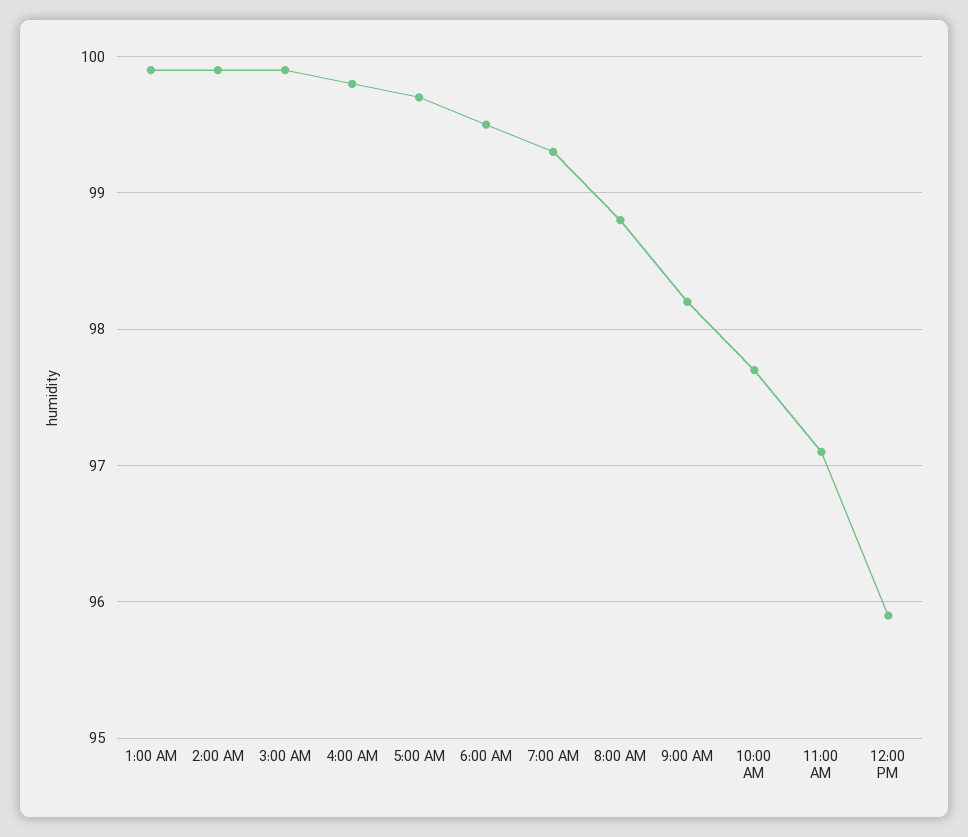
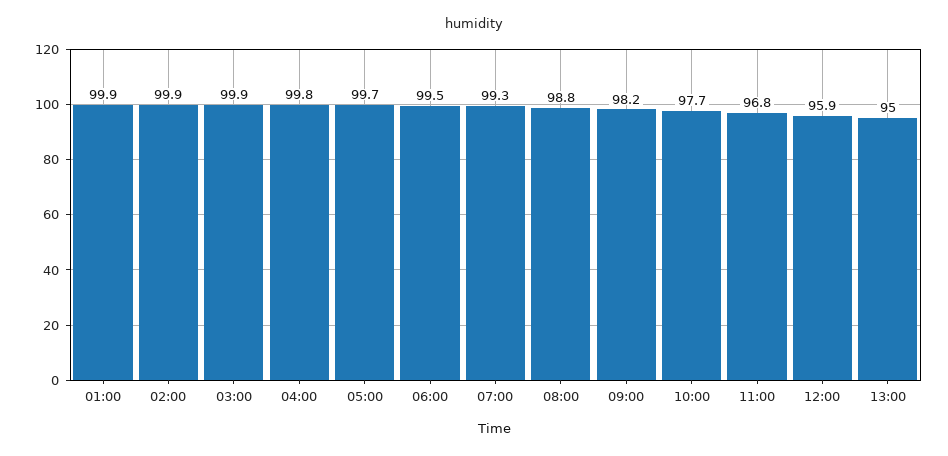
11:00 AM: 97.1 -> 96.8
13:00: none -> 95

